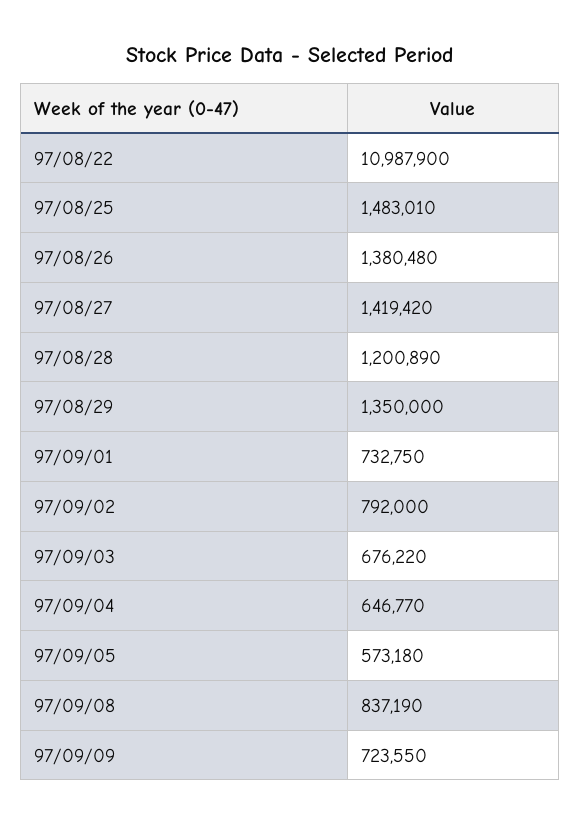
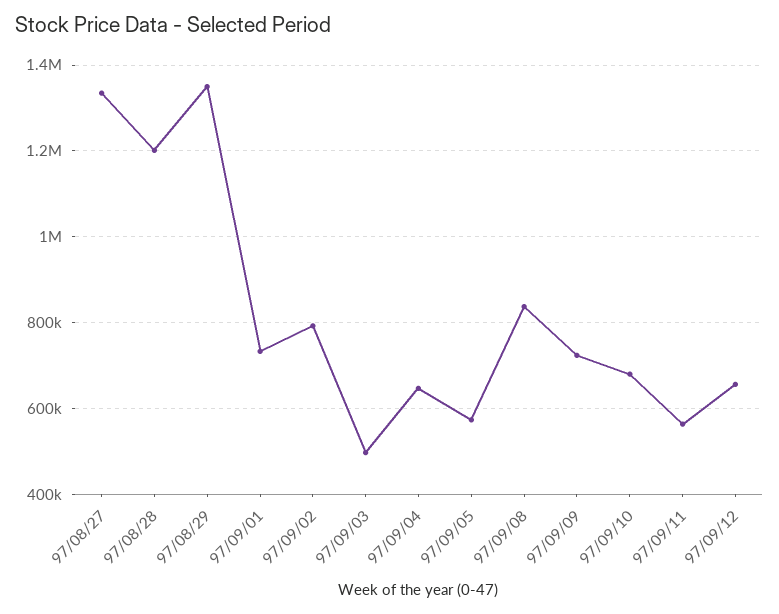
97/08/22: 10987900 -> none
97/08/25: 1483010 -> none
97/08/26: 1380480 -> none
97/08/27: 1419420 -> 1340000
97/09/03: 676220 -> 500000
97/09/10: none -> 680000
97/09/11: none -> 560000
97/09/12: none -> 660000

